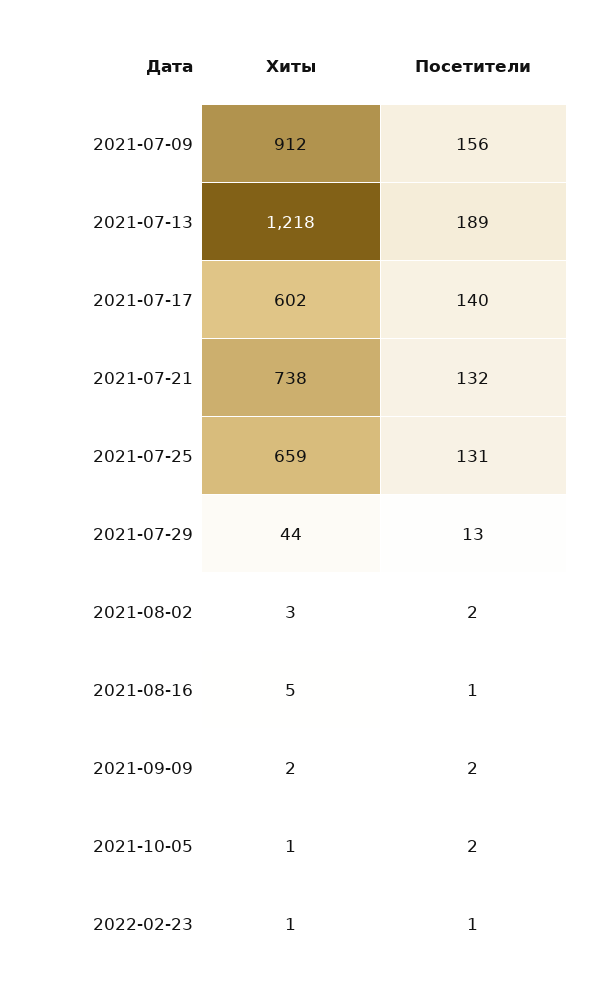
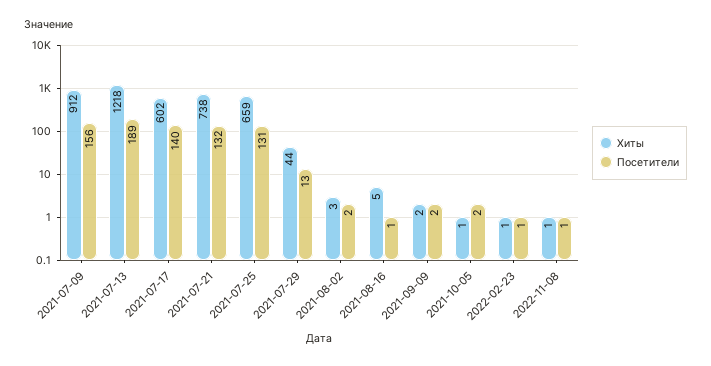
Хиты, 2022-11-08: none -> 1
Посетители, 2022-11-08: none -> 1

